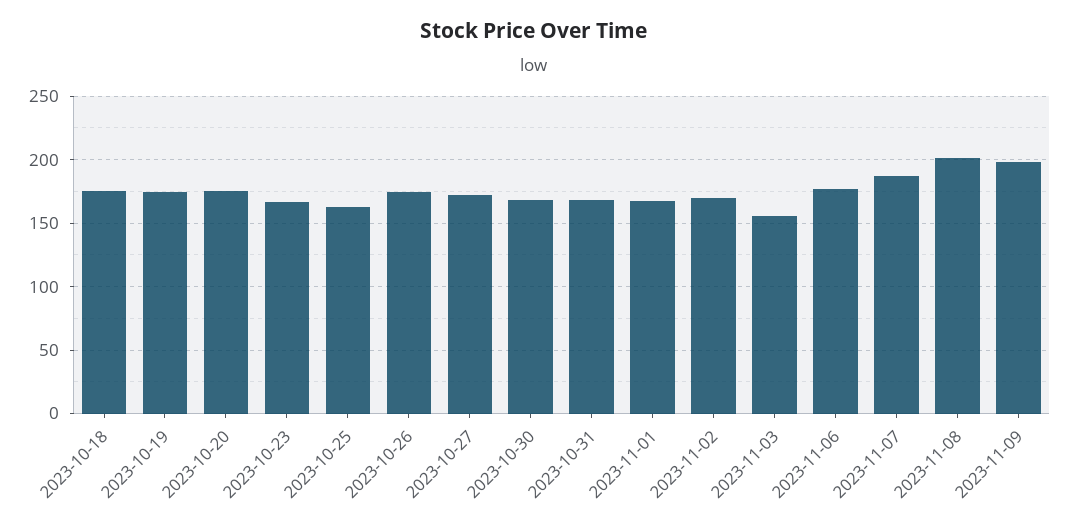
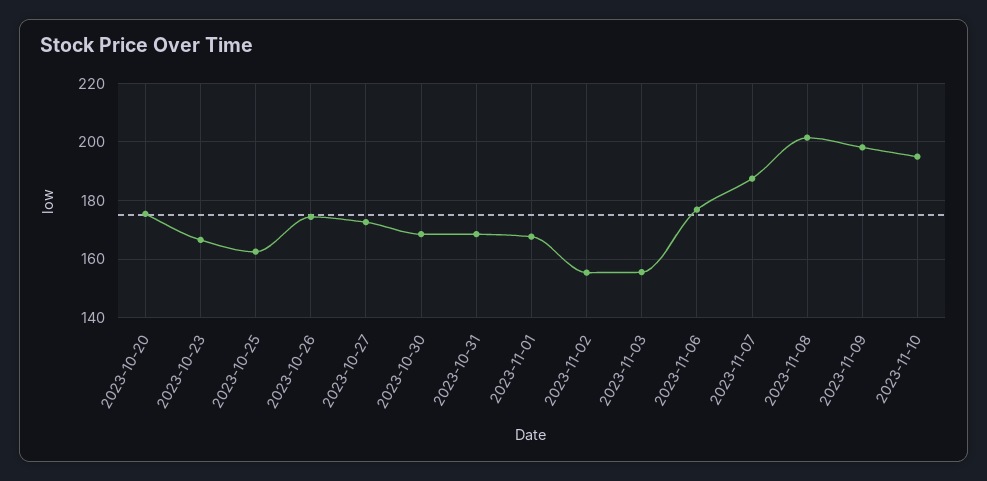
2023-10-18: 175 -> none
2023-10-19: 175 -> none
2023-11-02: 170 -> 155
2023-11-10: none -> 195

